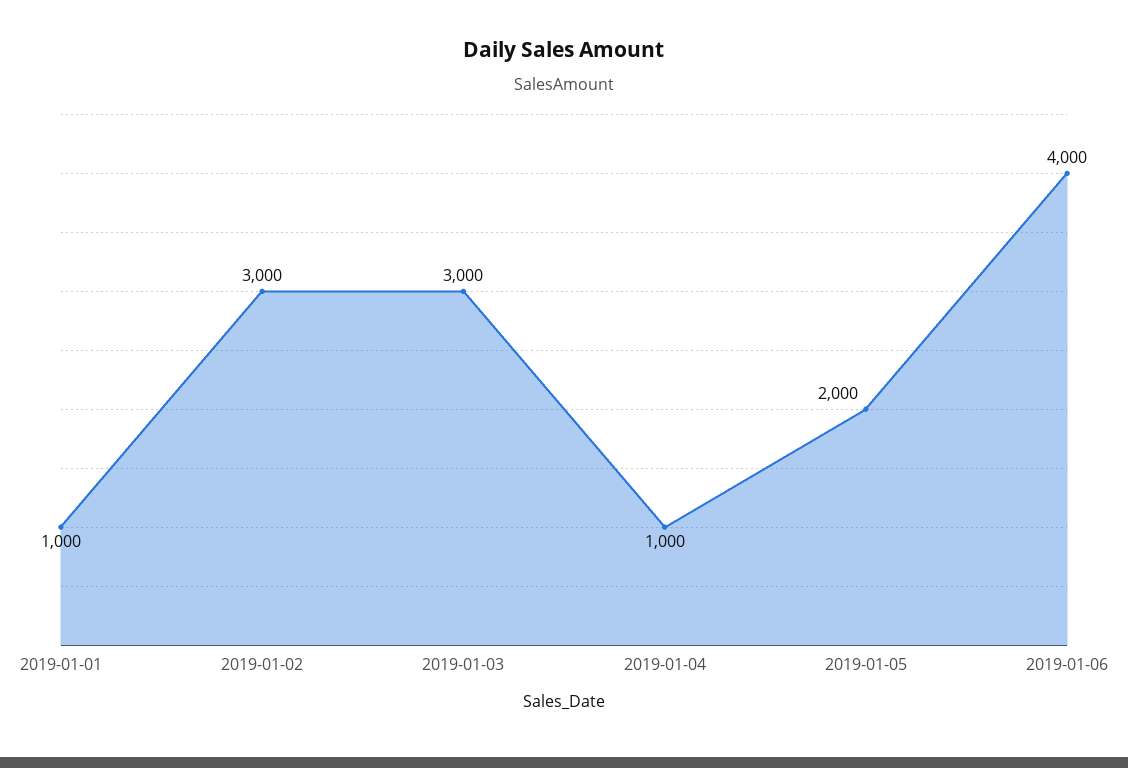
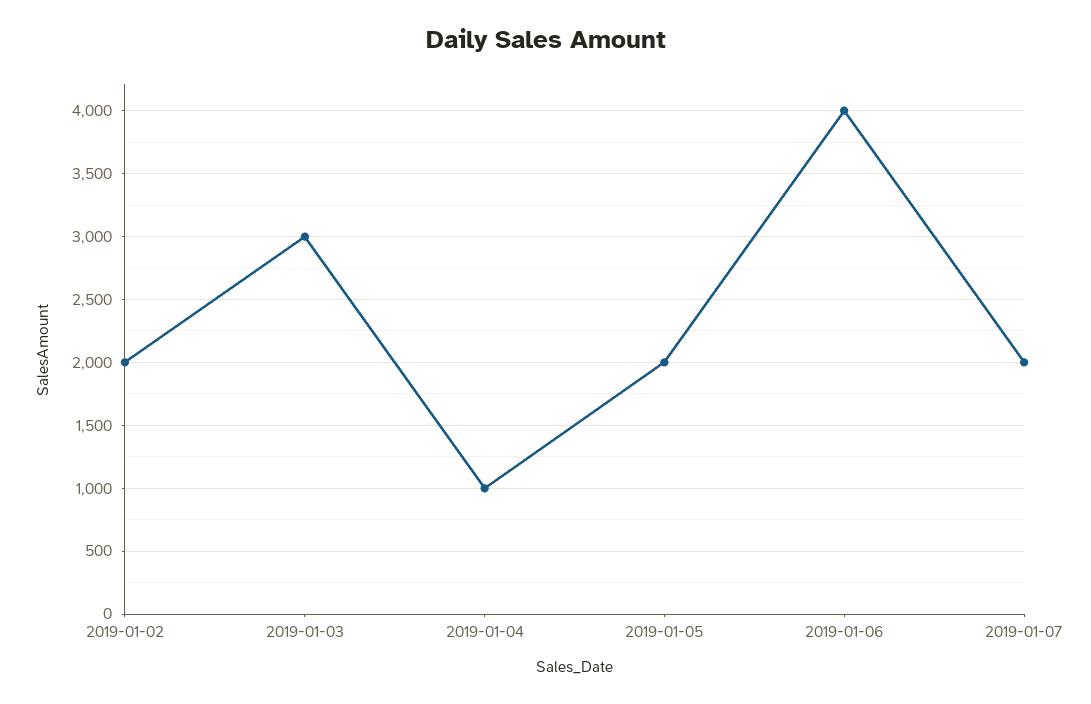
2019-01-01: 1000 -> none
2019-01-02: 3000 -> 2000
2019-01-07: none -> 2000

